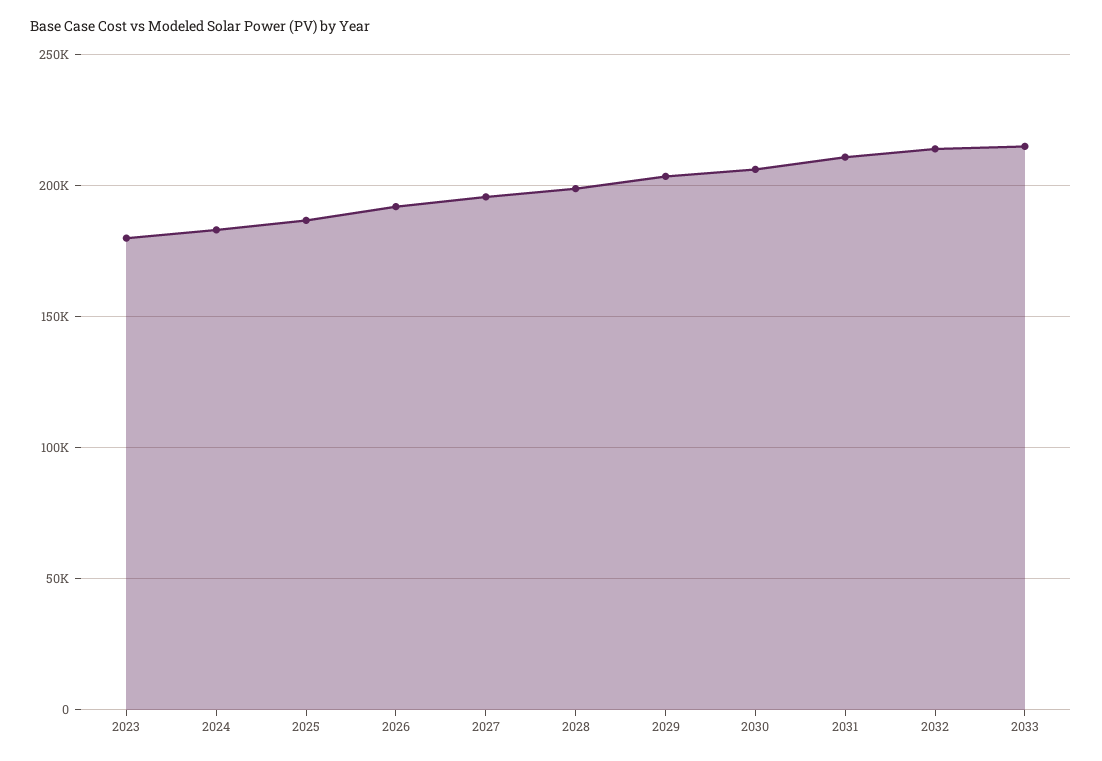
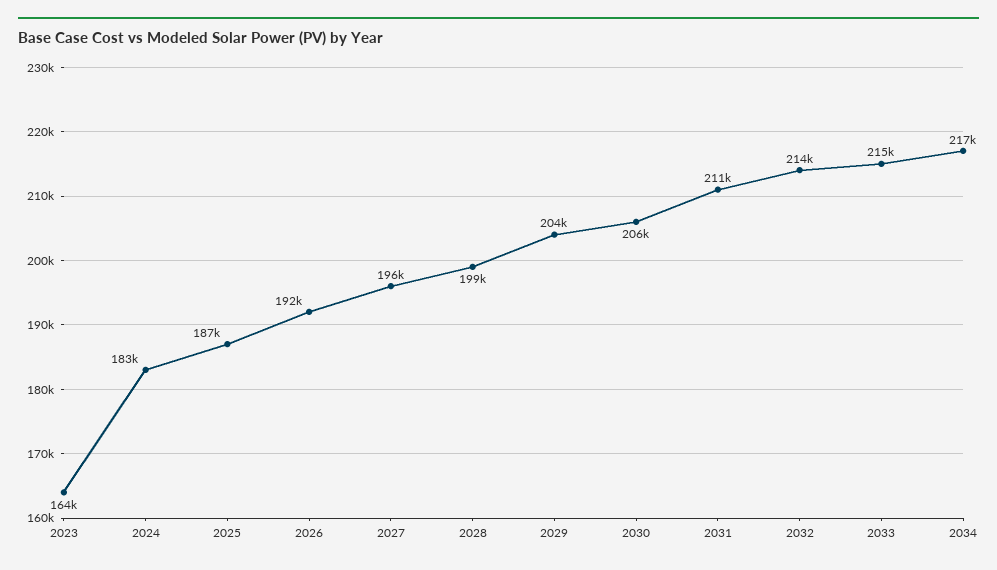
2023: 180000 -> 164000
2034: none -> 217000

